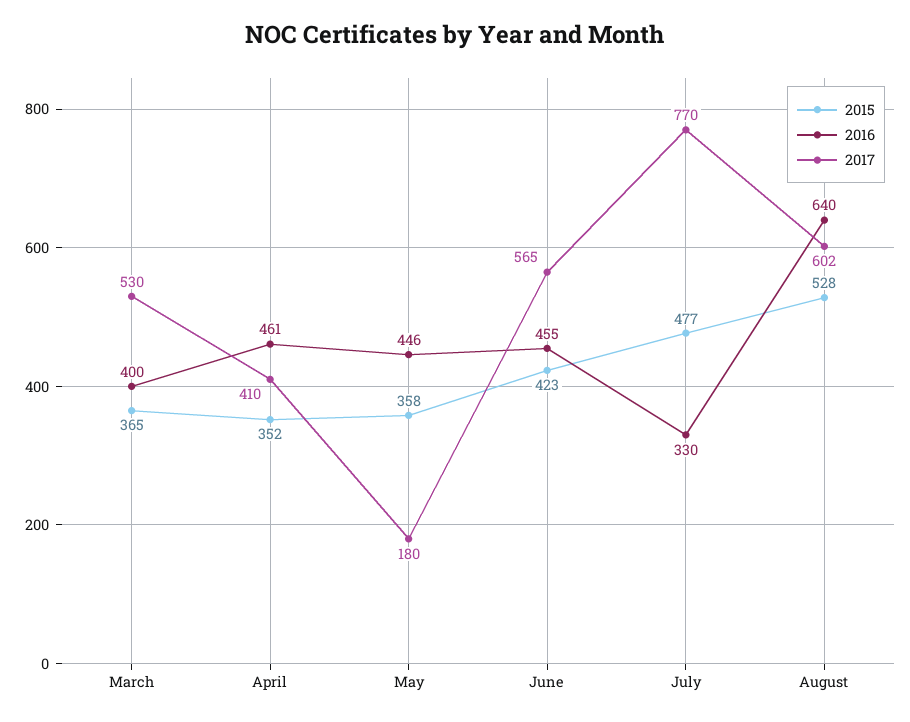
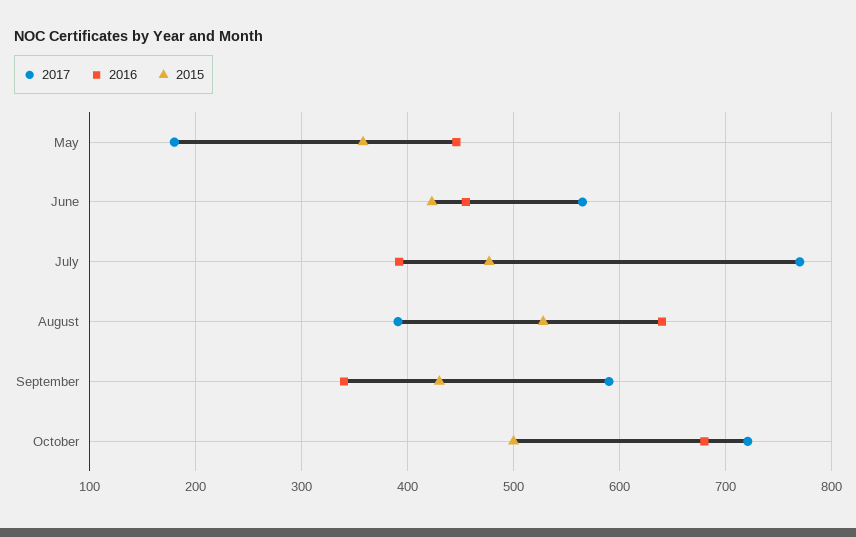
2015, March: 365 -> none
2016, March: 400 -> none
2017, March: 530 -> none
2015, April: 352 -> none
2016, April: 461 -> none
2017, April: 410 -> none
2016, July: 330 -> 390
2017, August: 602 -> 390
2017, September: none -> 590
2016, September: none -> 340
2015, September: none -> 430
2017, October: none -> 720
2016, October: none -> 680
2015, October: none -> 500

